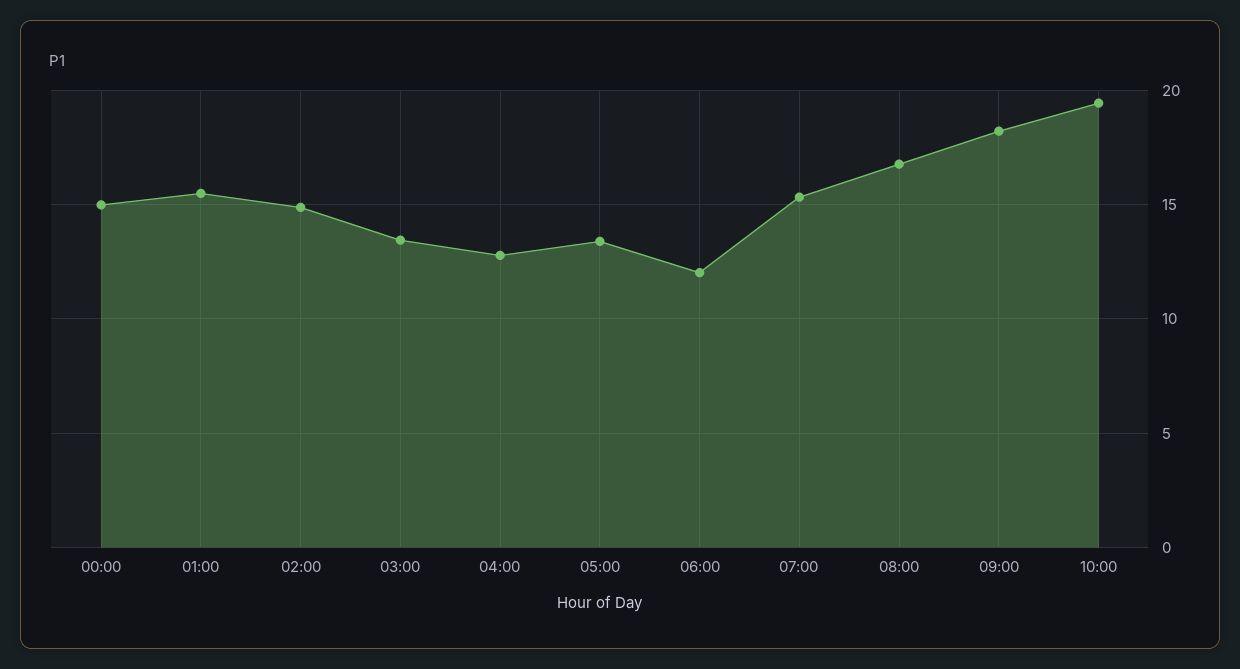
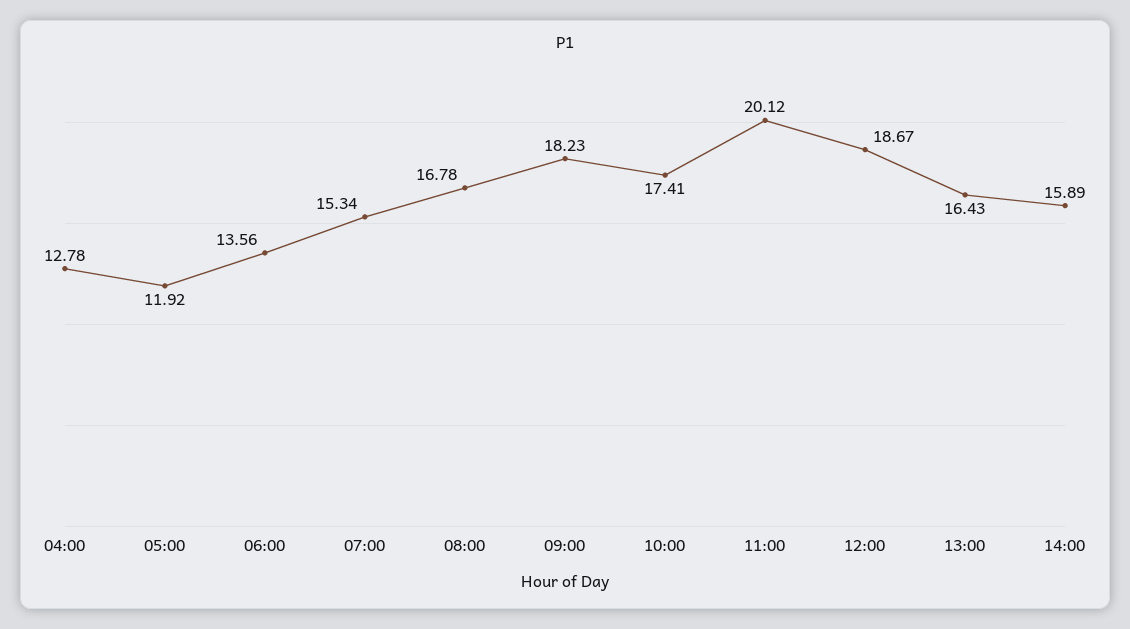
00:00: 15 -> none
01:00: 15.5 -> none
02:00: 15 -> none
03:00: 13.5 -> none
05:00: 13.5 -> 11.92
06:00: 12 -> 13.56
10:00: 19.5 -> 17.41
11:00: none -> 20.12
12:00: none -> 18.67
13:00: none -> 16.43
14:00: none -> 15.89

